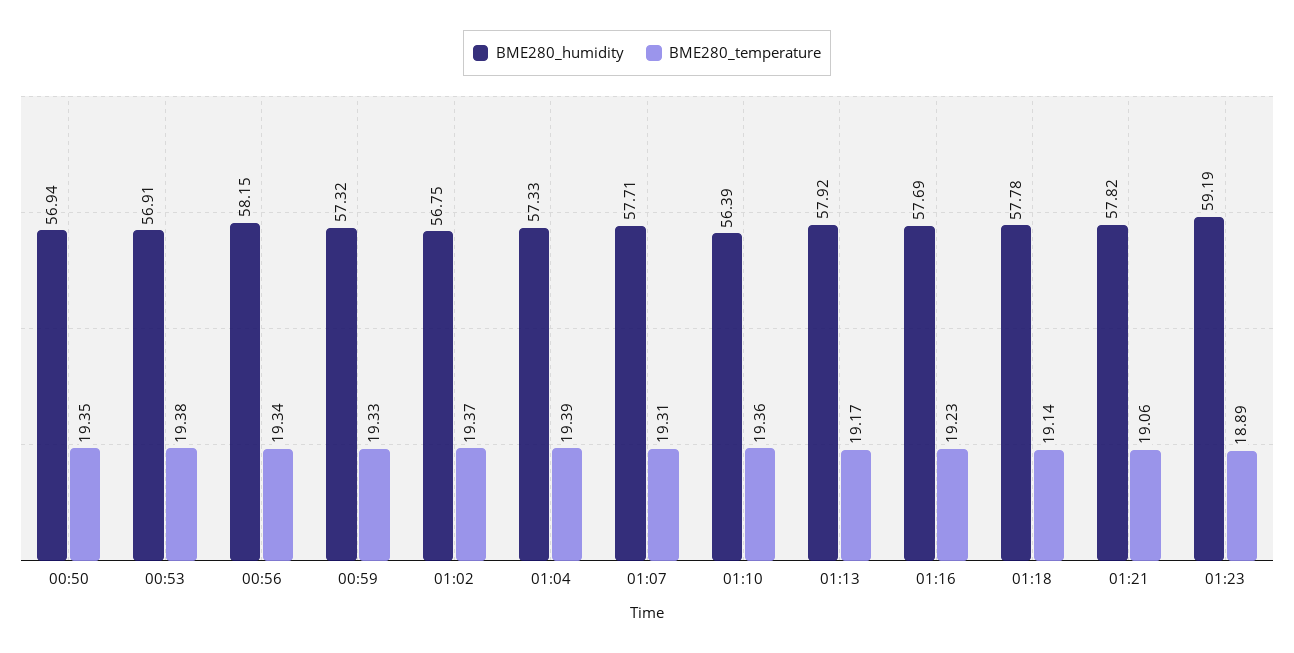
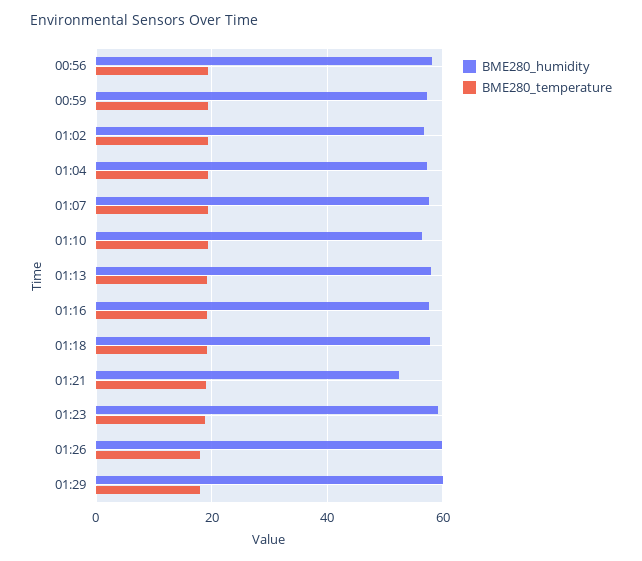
BME280_humidity, 00:50: 56.94 -> none
BME280_temperature, 00:50: 19.35 -> none
BME280_humidity, 00:53: 56.91 -> none
BME280_temperature, 00:53: 19.38 -> none
BME280_humidity, 01:21: 57.82 -> 52
BME280_humidity, 01:26: none -> 60
BME280_temperature, 01:26: none -> 18
BME280_humidity, 01:29: none -> 60
BME280_temperature, 01:29: none -> 18

